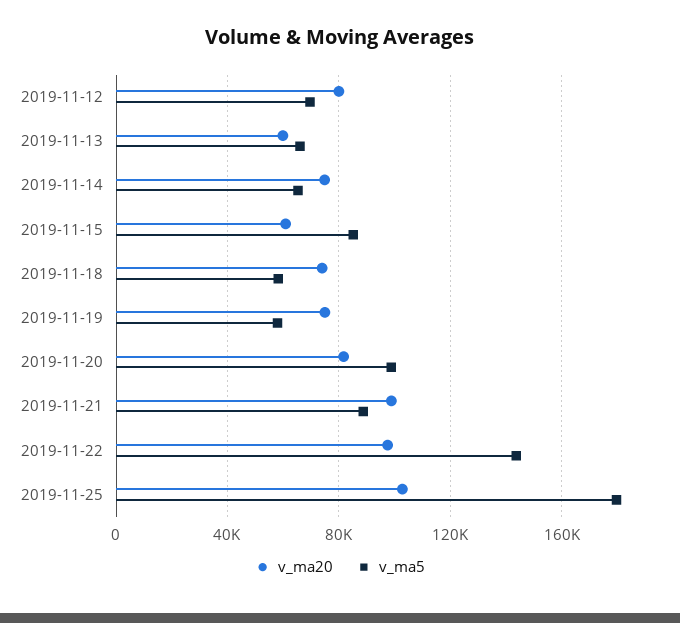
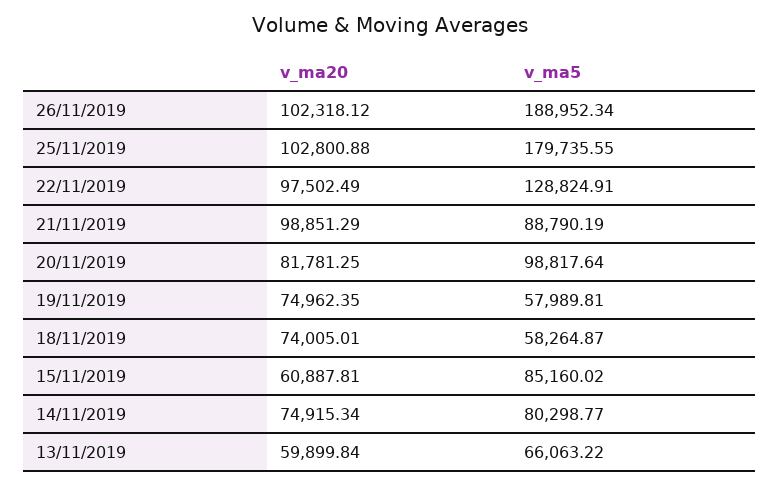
v_ma20, 2019-11-12: 80000 -> none
v_ma5, 2019-11-12: 70000 -> none
v_ma5, 2019-11-14: 65000 -> 80298.77
v_ma5, 2019-11-22: 145000 -> 128824.91
v_ma20, 26/11/2019: none -> 102318.12
v_ma5, 26/11/2019: none -> 188952.34

